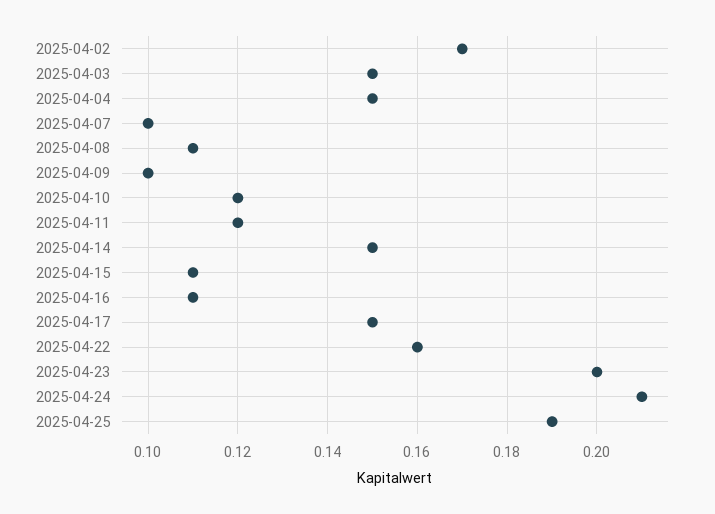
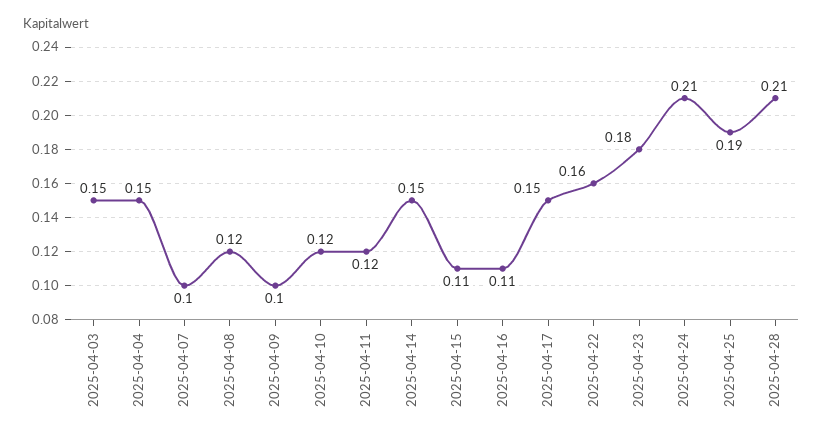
2025-04-02: 0.17 -> none
2025-04-08: 0.11 -> 0.12
2025-04-23: 0.2 -> 0.18
2025-04-28: none -> 0.21

